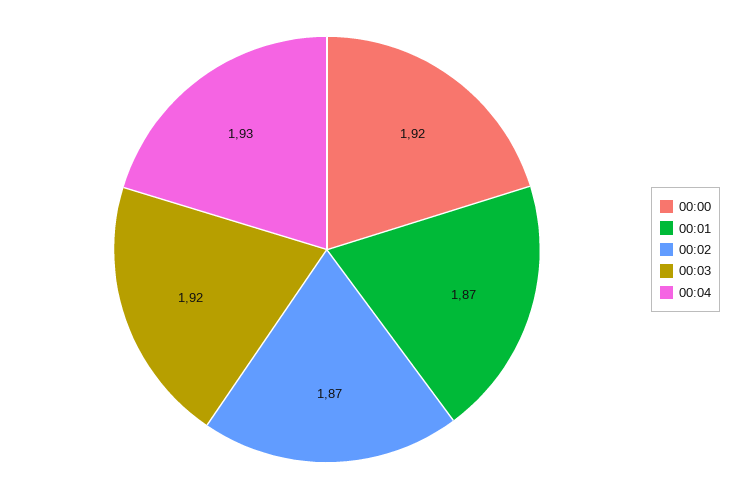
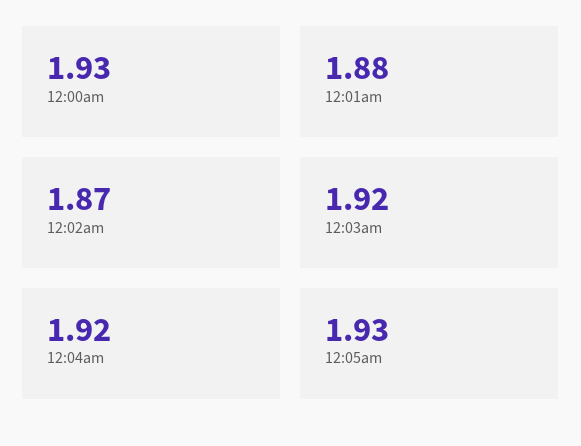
00:00: 1.92 -> 1.93
00:01: 1.87 -> 1.88
00:04: 1.93 -> 1.92
12:05am: none -> 1.93

